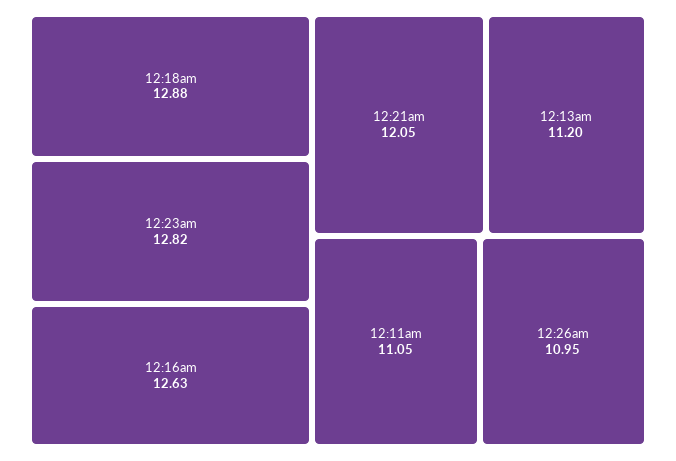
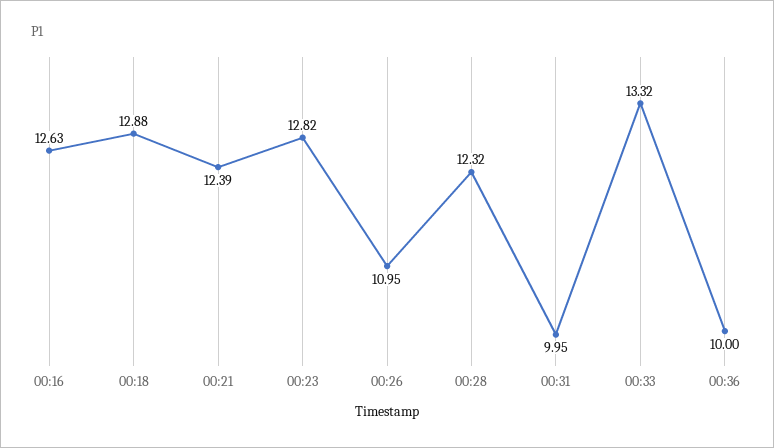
12:21am: 12.05 -> 12.39
12:13am: 11.2 -> none
12:11am: 11.05 -> none
00:28: none -> 12.32
00:31: none -> 9.95
00:33: none -> 13.32
00:36: none -> 10

